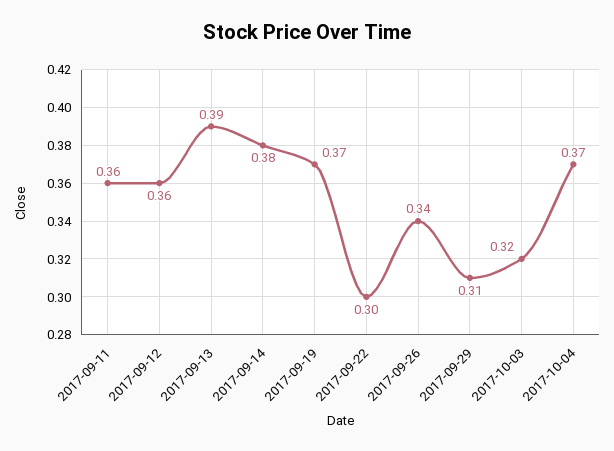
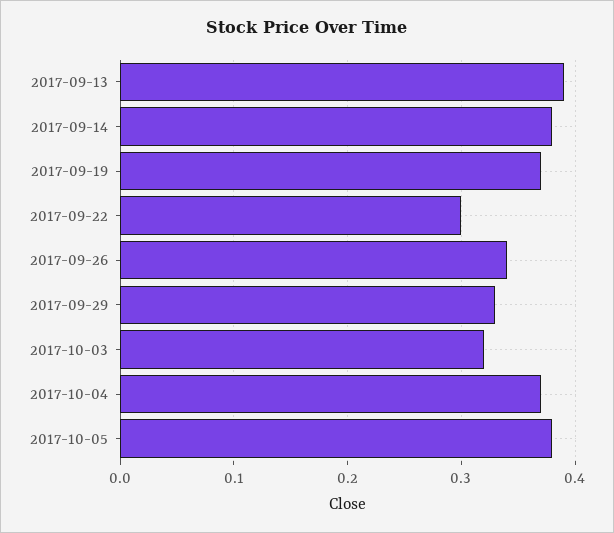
2017-09-11: 0.36 -> none
2017-09-12: 0.36 -> none
2017-09-29: 0.31 -> 0.33
2017-10-05: none -> 0.38

